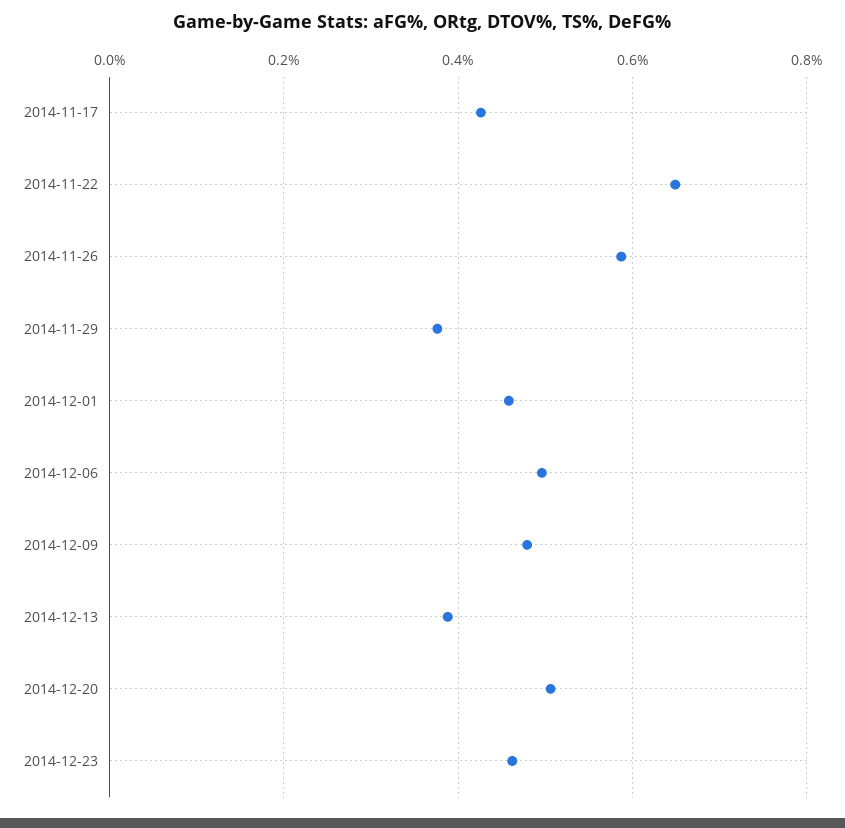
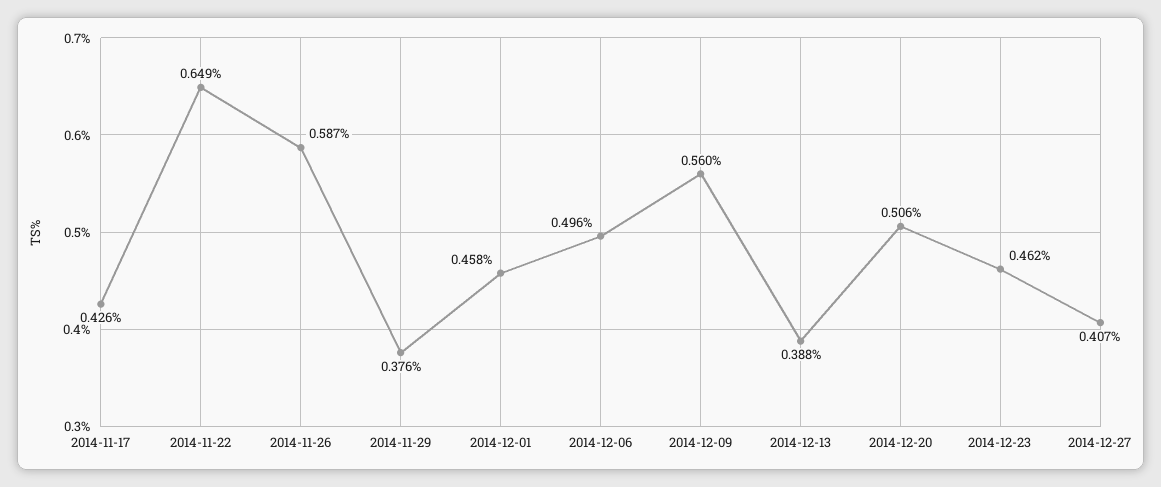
2014-12-09: 0.48 -> 0.56
2014-12-27: none -> 0.407

